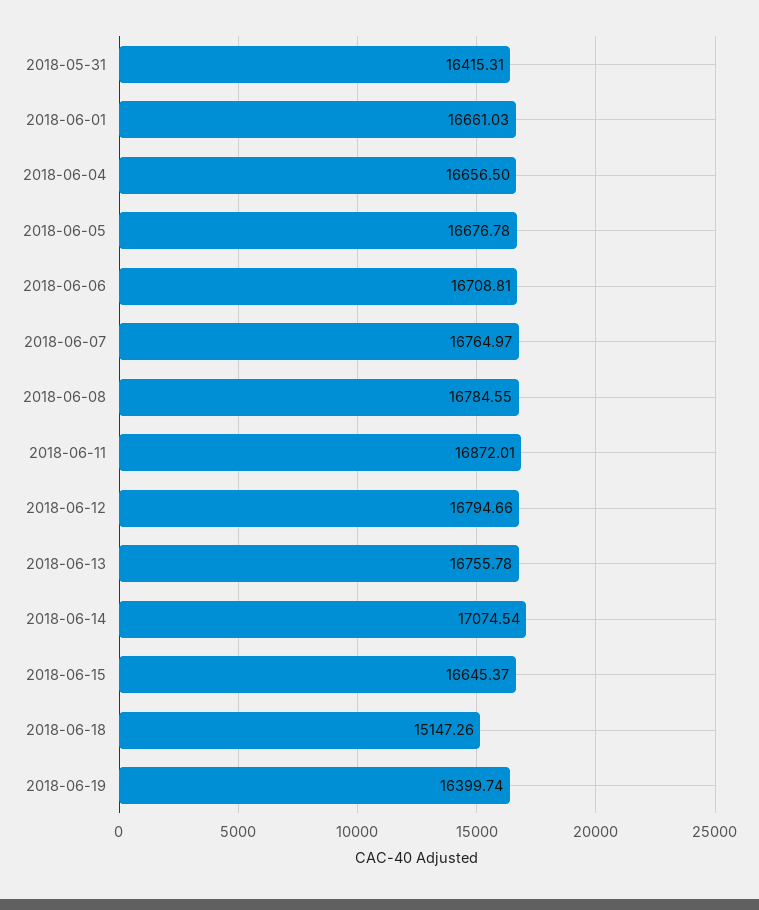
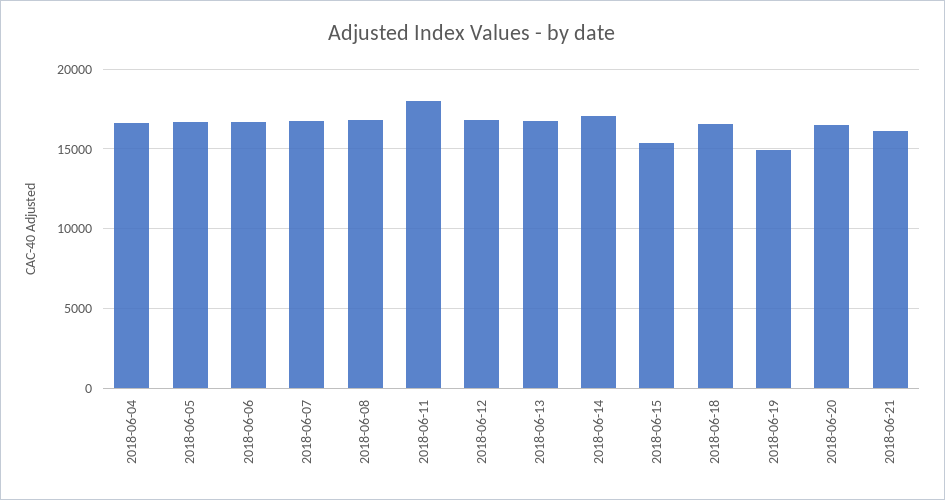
2018-05-31: 16415.31 -> none
2018-06-01: 16661.03 -> none
2018-06-11: 16872.01 -> 18000
2018-06-15: 16645.37 -> 15500
2018-06-18: 15147.26 -> 16500
2018-06-19: 16399.74 -> 15000
2018-06-20: none -> 16500
2018-06-21: none -> 16000

